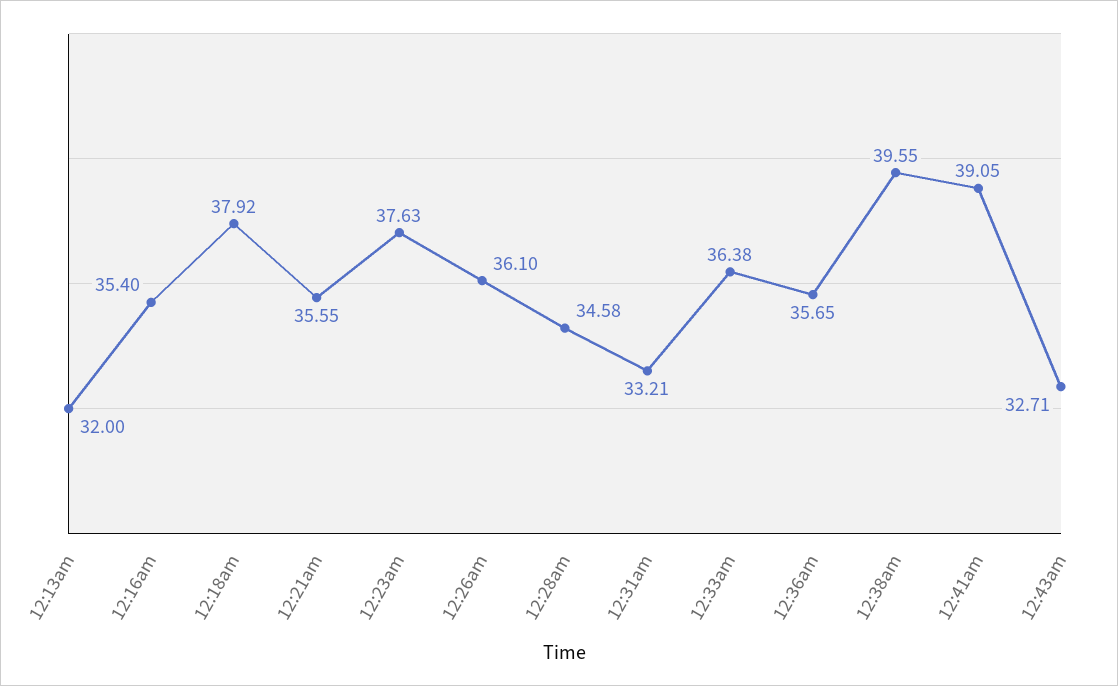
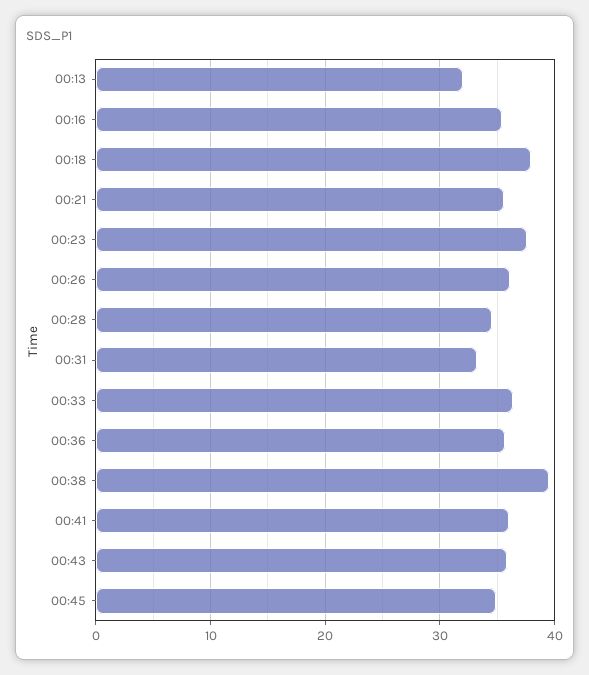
12:41am: 39.05 -> 36
12:43am: 32.71 -> 36
00:45: none -> 35

